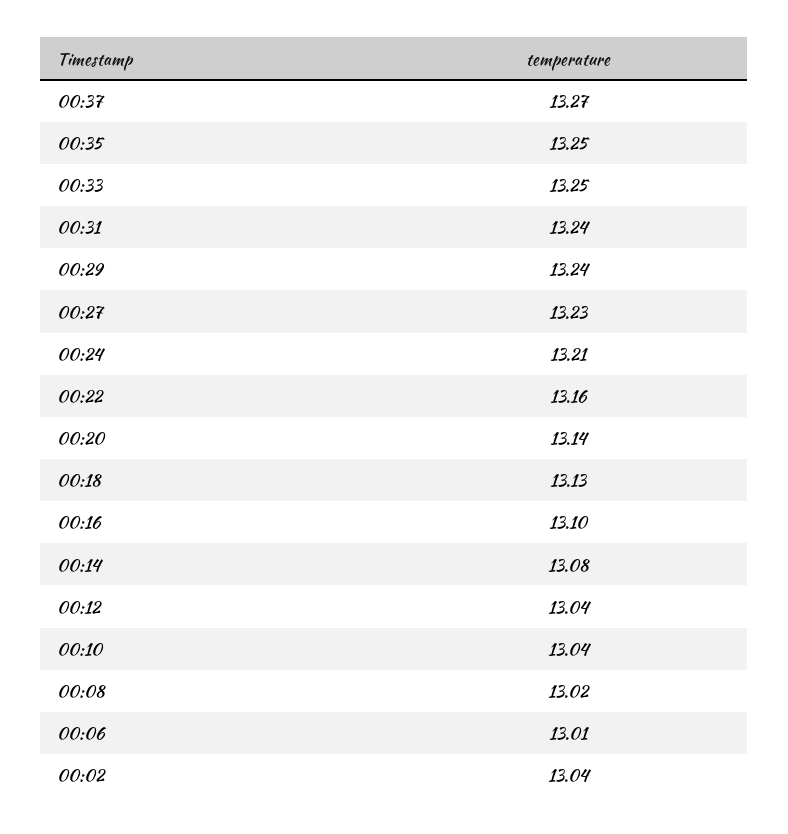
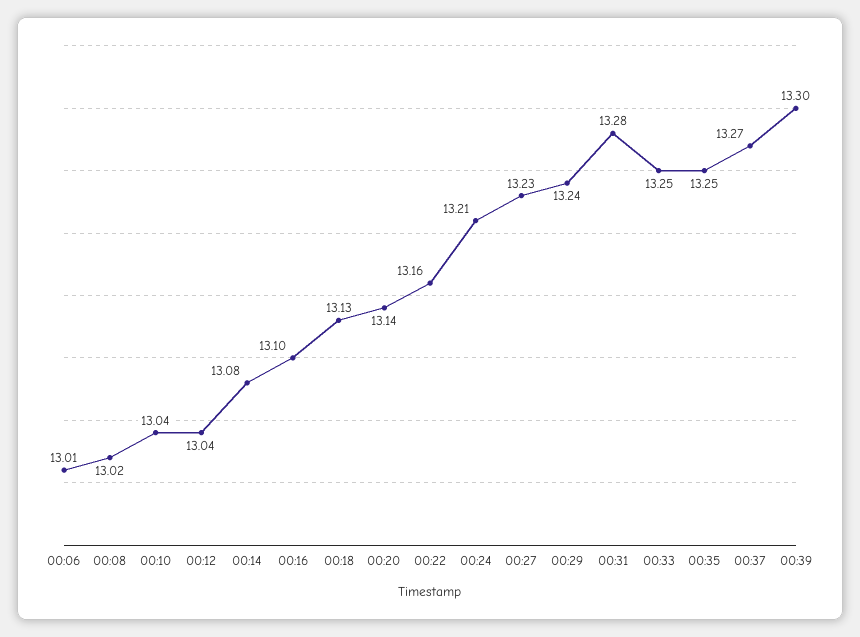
00:31: 13.24 -> 13.28
00:02: 13.04 -> none
00:39: none -> 13.3

